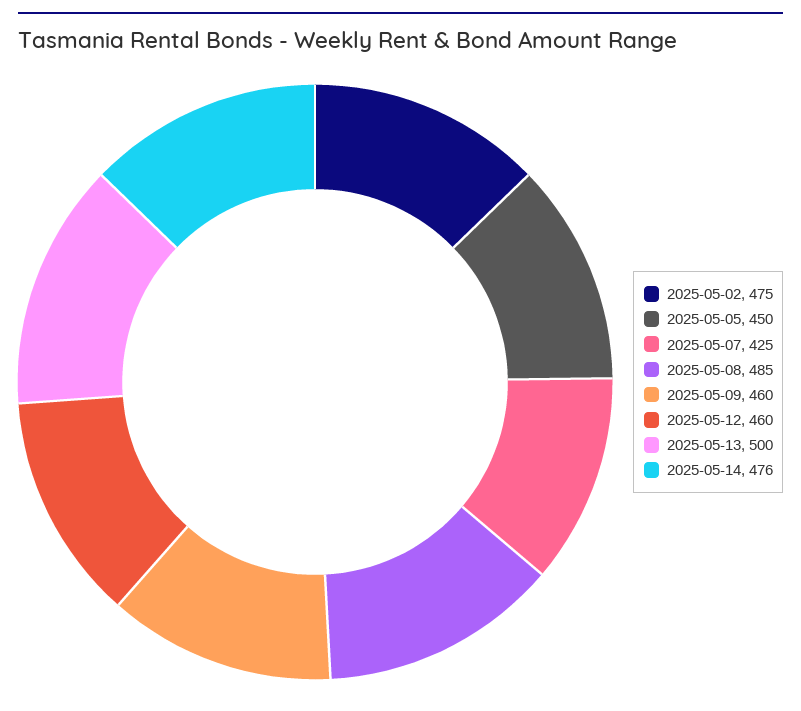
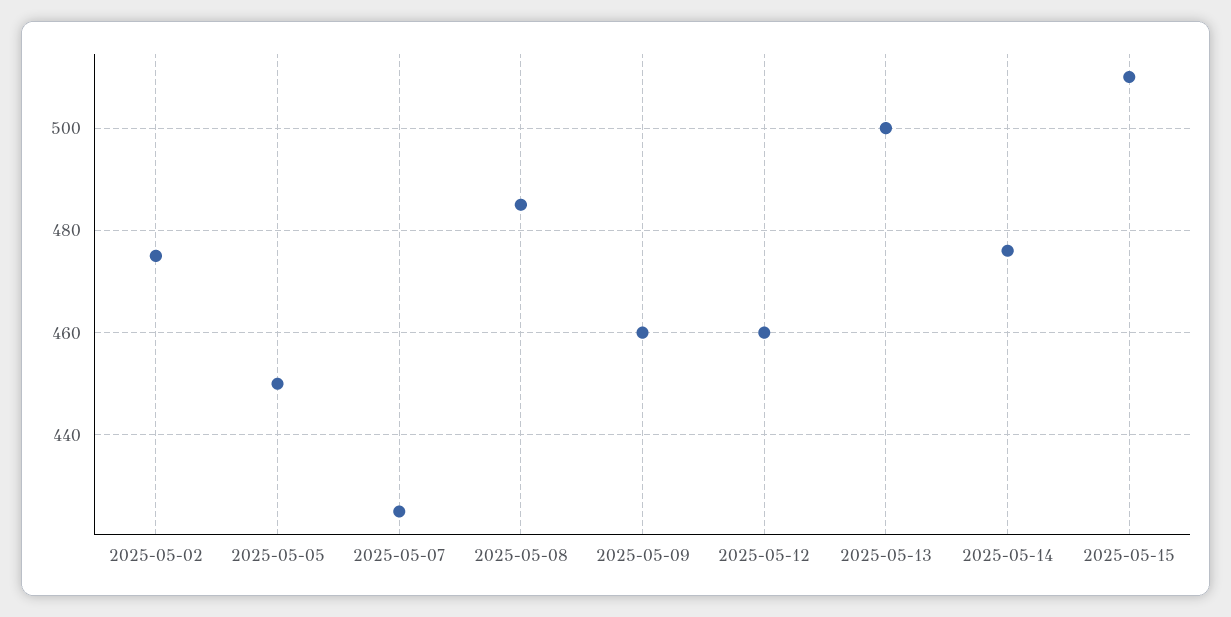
2025-05-15: none -> 510

